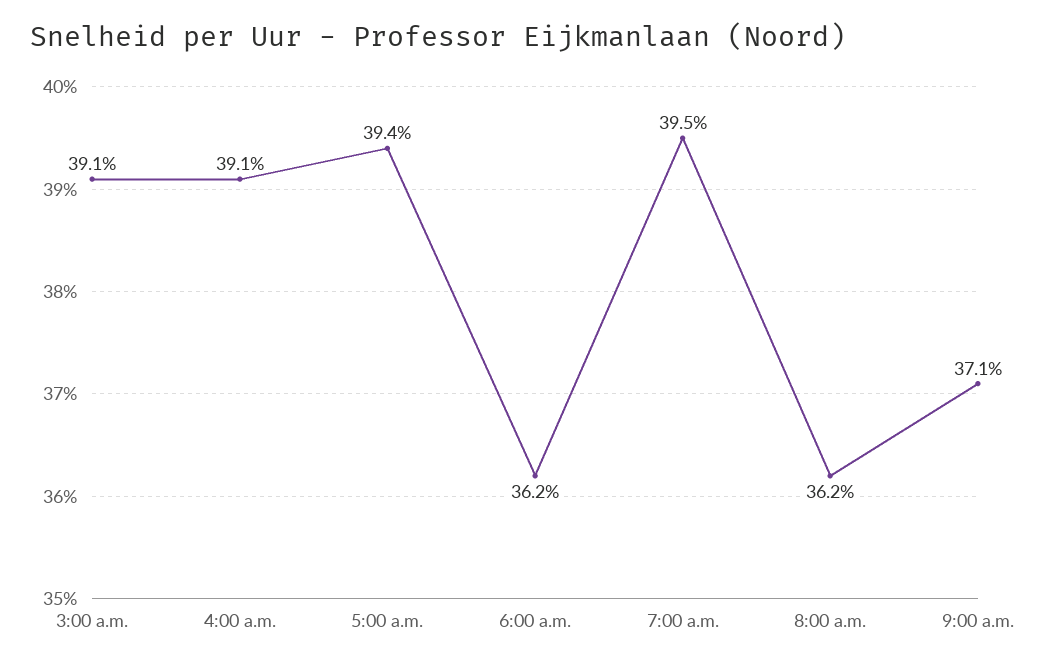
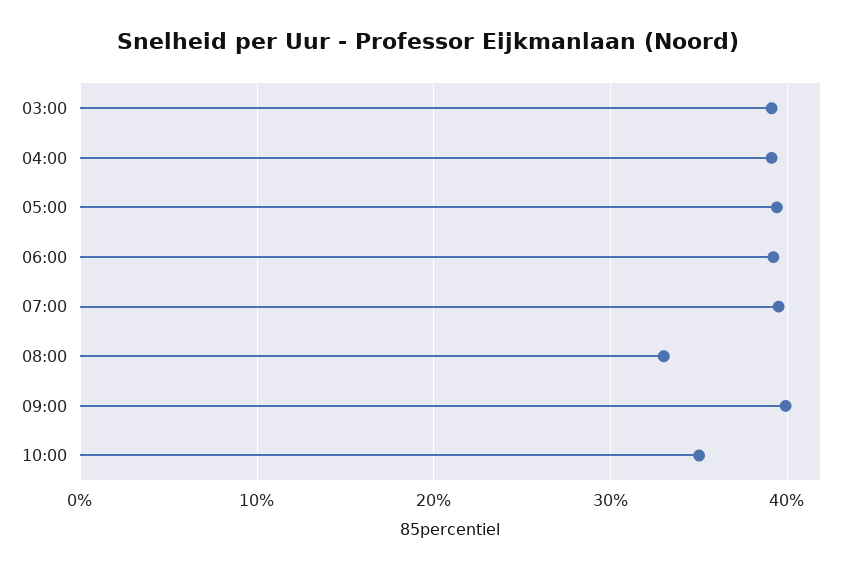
6:00 a.m.: 36.2 -> 39
8:00 a.m.: 36.2 -> 33
9:00 a.m.: 37.1 -> 40
10:00: none -> 35

